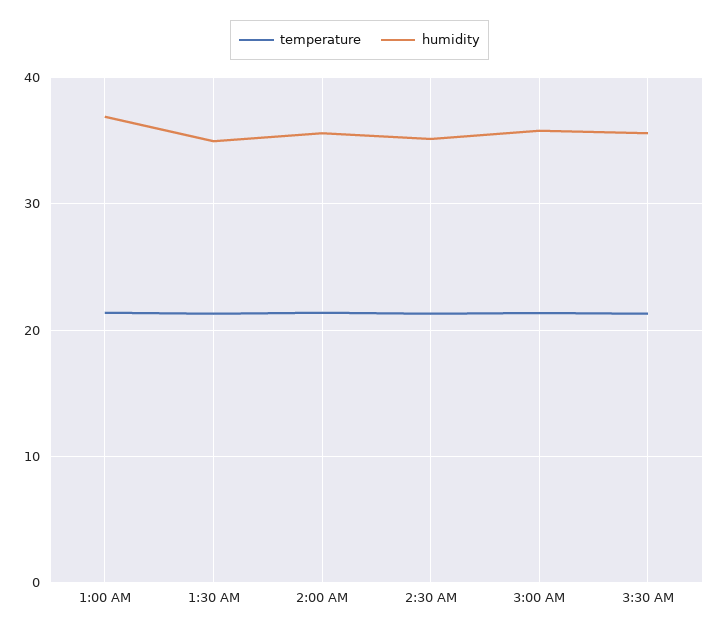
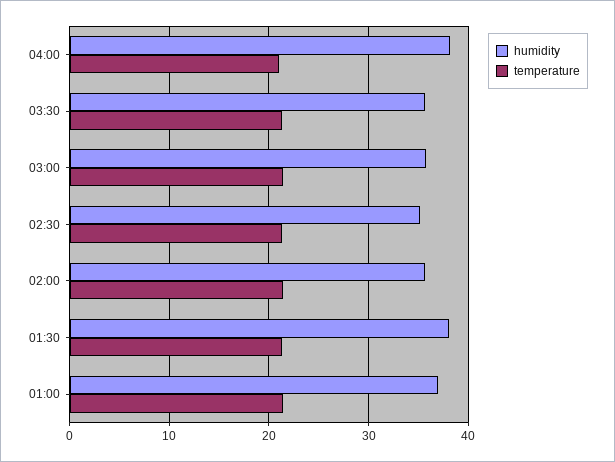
humidity, 1:30 AM: 35 -> 38
humidity, 04:00: none -> 38
temperature, 04:00: none -> 21

